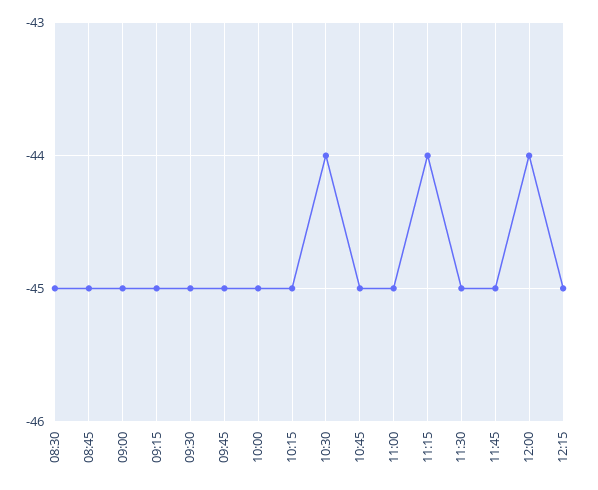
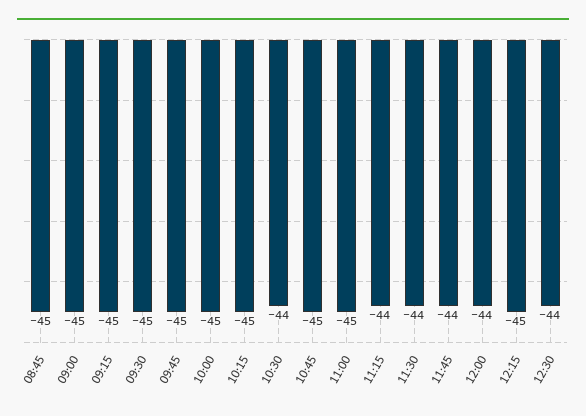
08:30: -45 -> none
11:30: -45 -> -44
11:45: -45 -> -44
12:30: none -> -44

